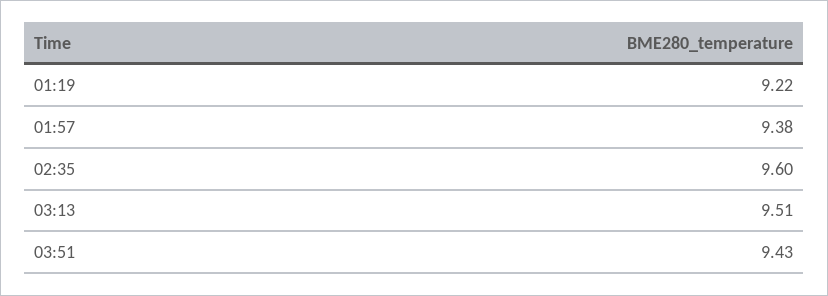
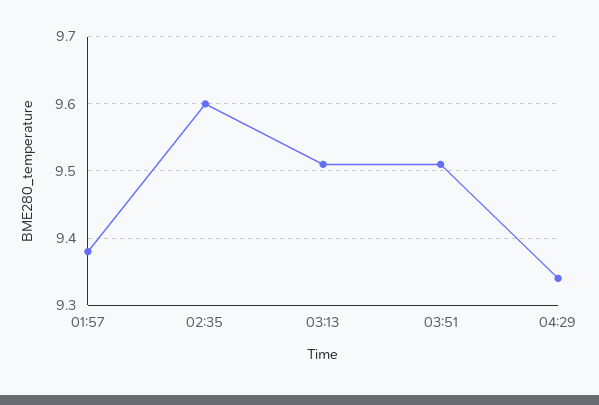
01:19: 9.22 -> none
03:51: 9.43 -> 9.51
04:29: none -> 9.34

